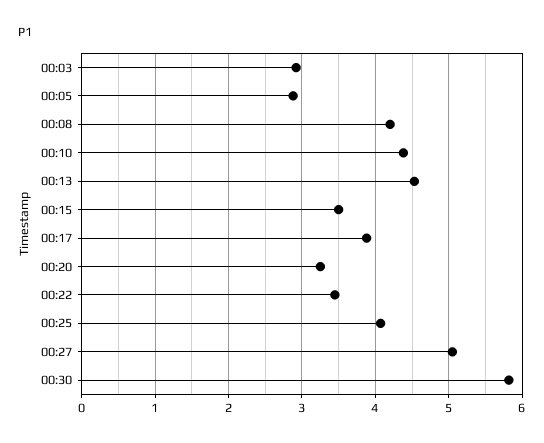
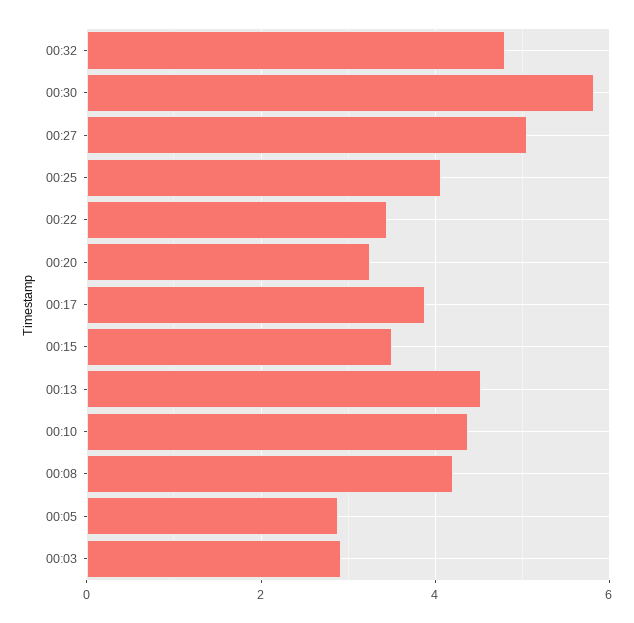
00:32: none -> 4.8

